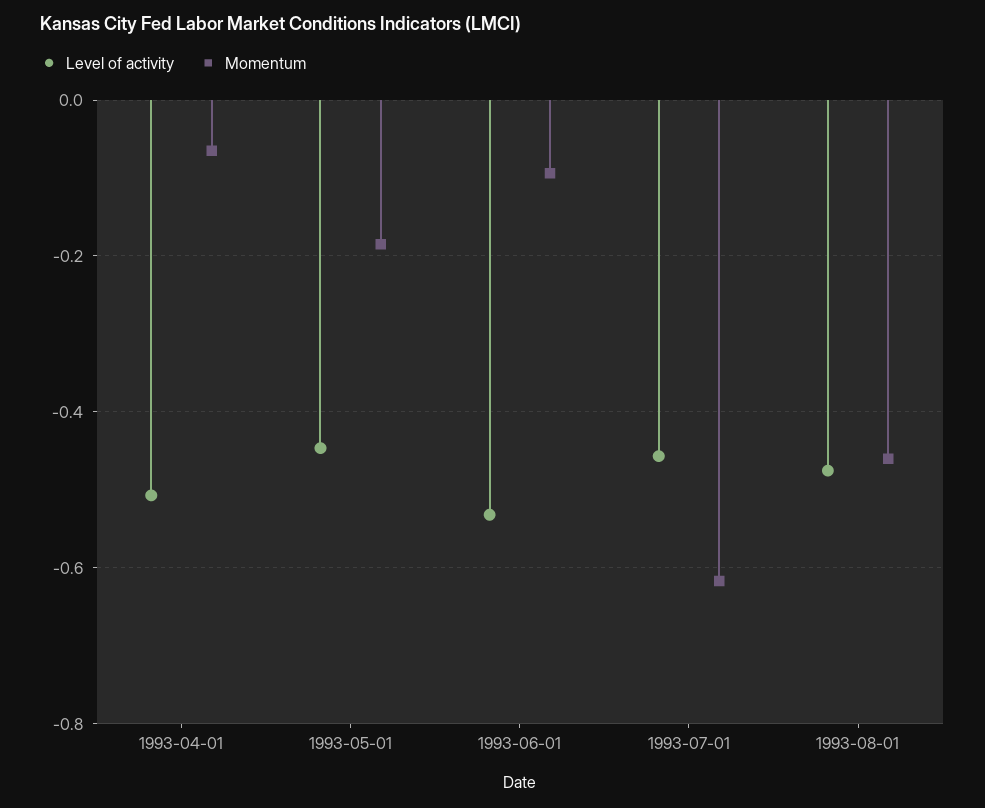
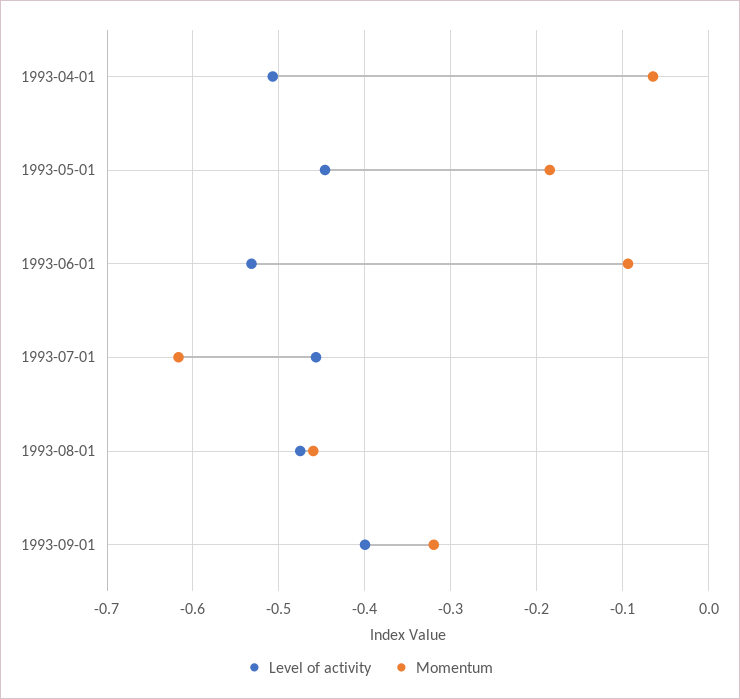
Level of activity, 1993-09-01: none -> -0.4
Momentum, 1993-09-01: none -> -0.32

